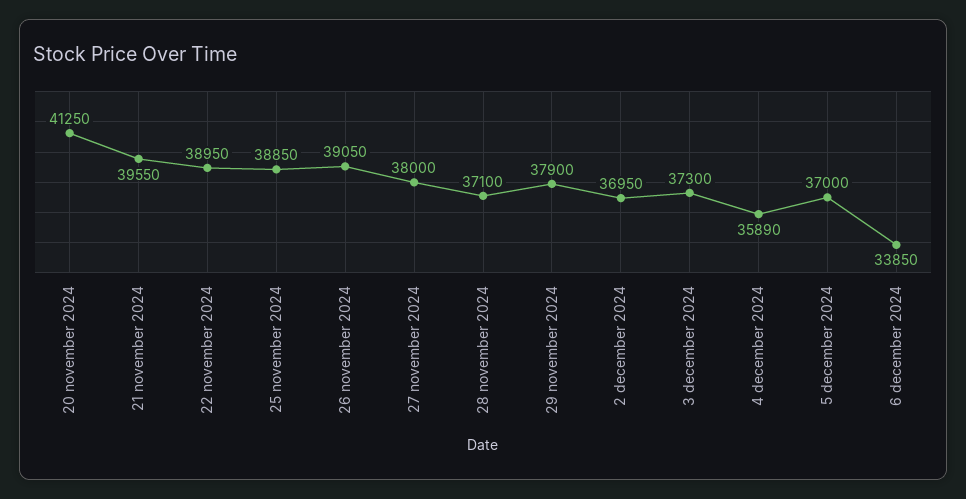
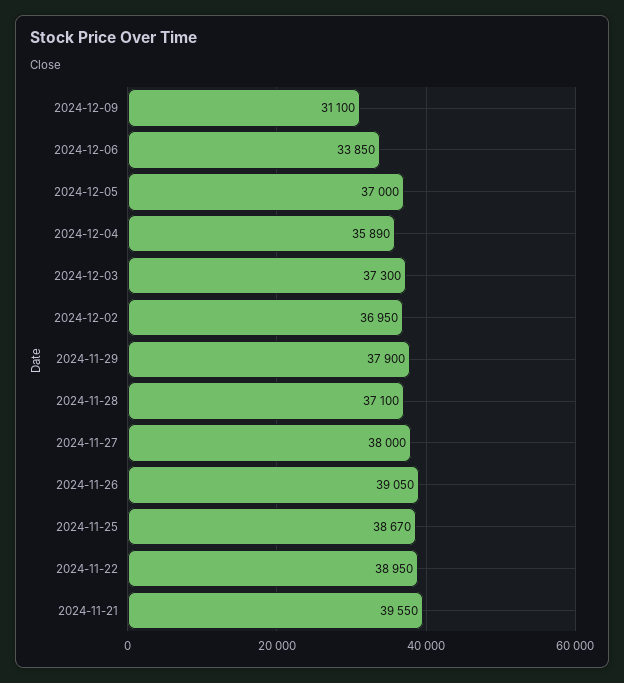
20 november 2024: 41250 -> none
25 november 2024: 38850 -> 38670
2024-12-09: none -> 31100

